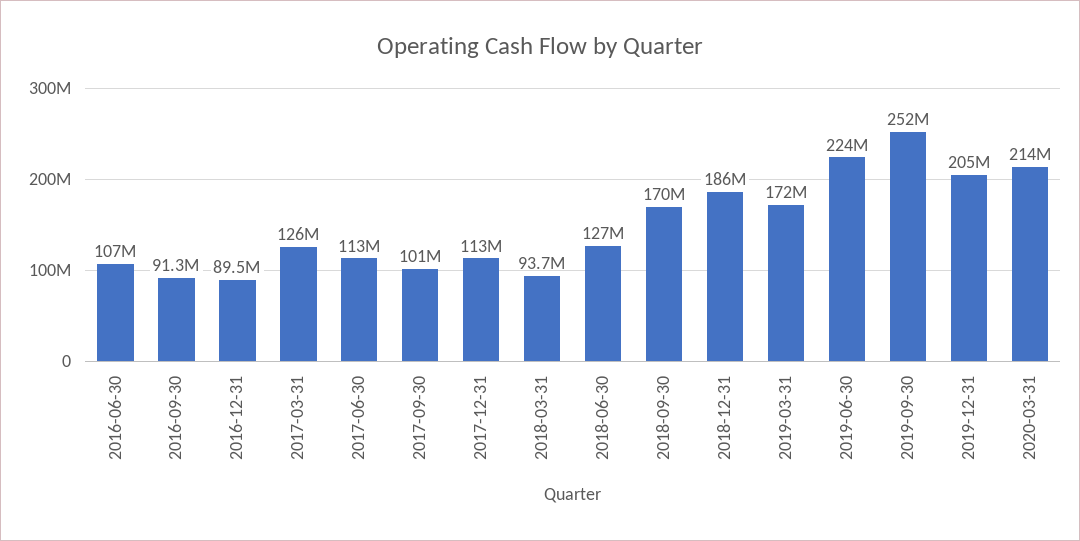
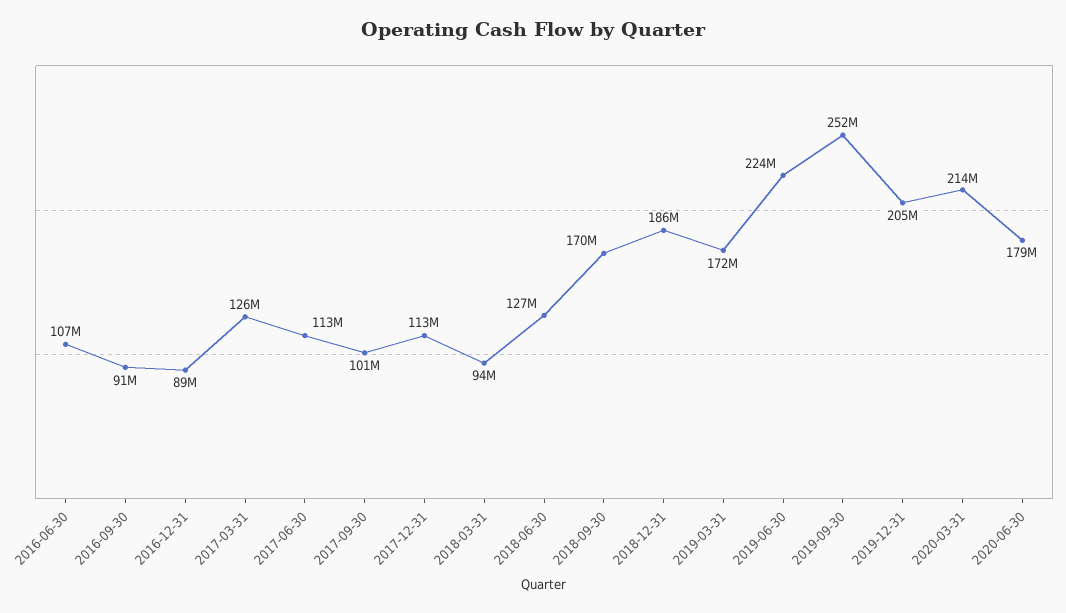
2020-06-30: none -> 179000000

